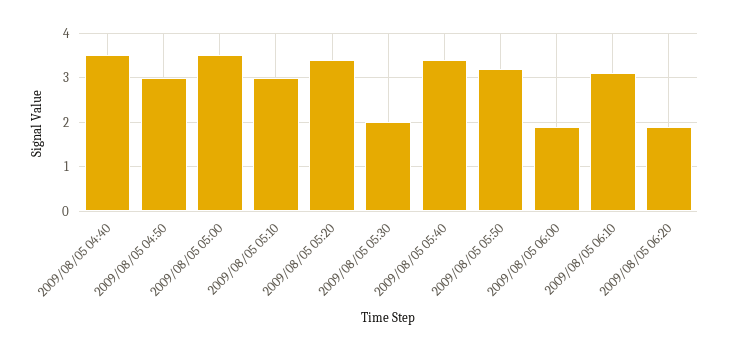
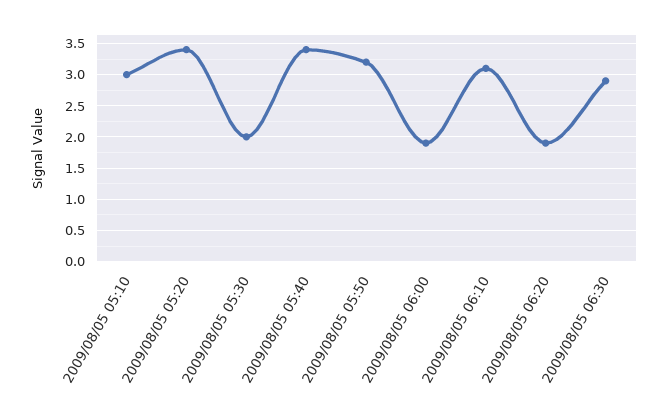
2009/08/05 04:40: 3.5 -> none
2009/08/05 04:50: 3 -> none
2009/08/05 05:00: 3.5 -> none
2009/08/05 06:30: none -> 2.9

